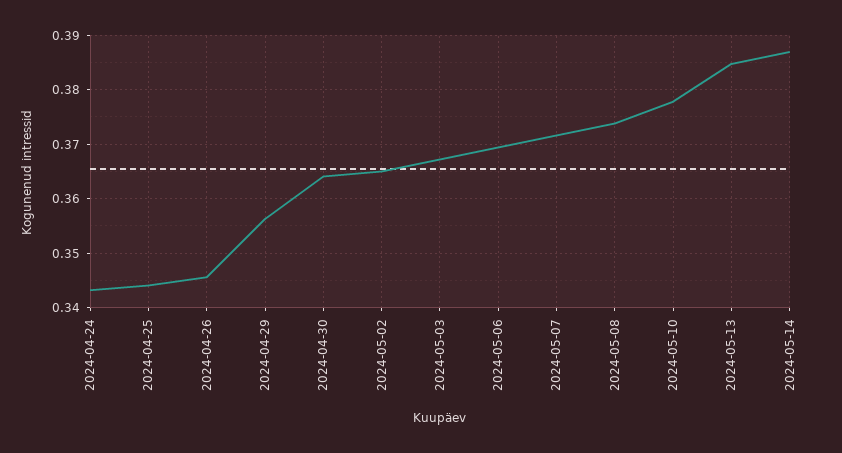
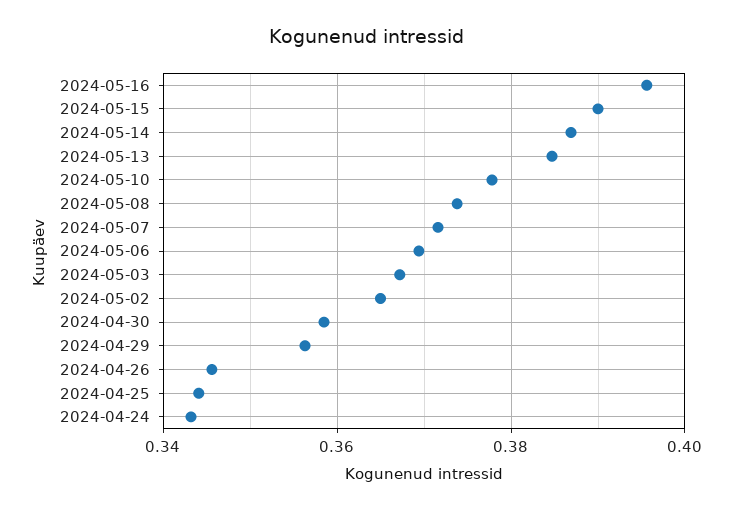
2024-04-30: 0.364 -> 0.358
2024-05-16: none -> 0.396
2024-05-15: none -> 0.39

